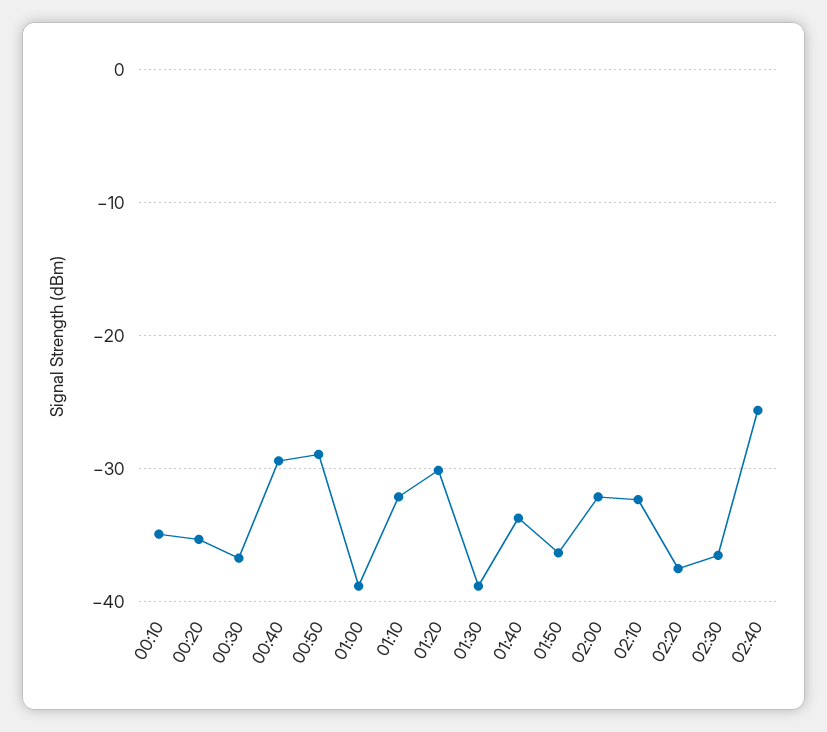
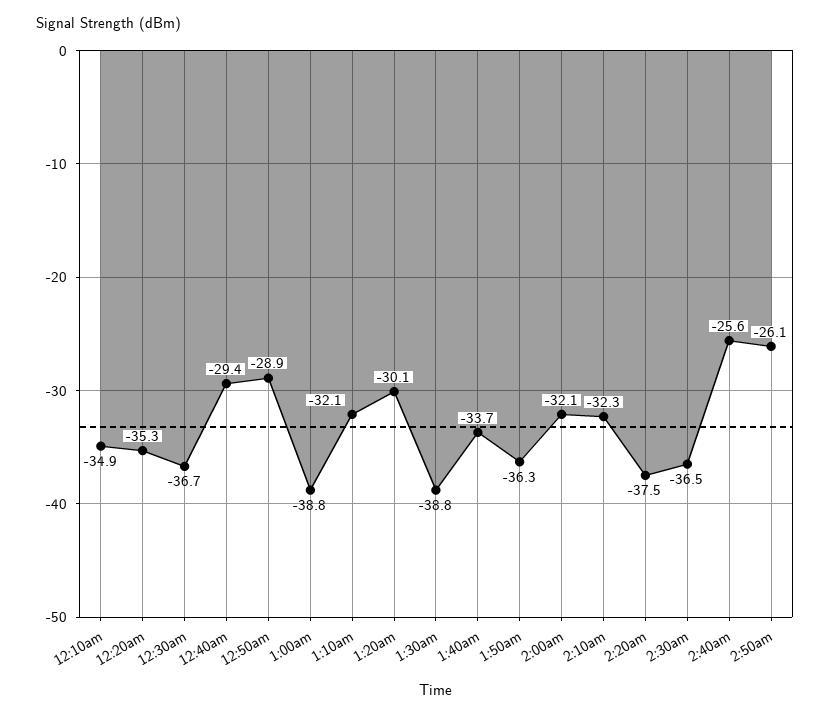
2:50am: none -> -26.1

